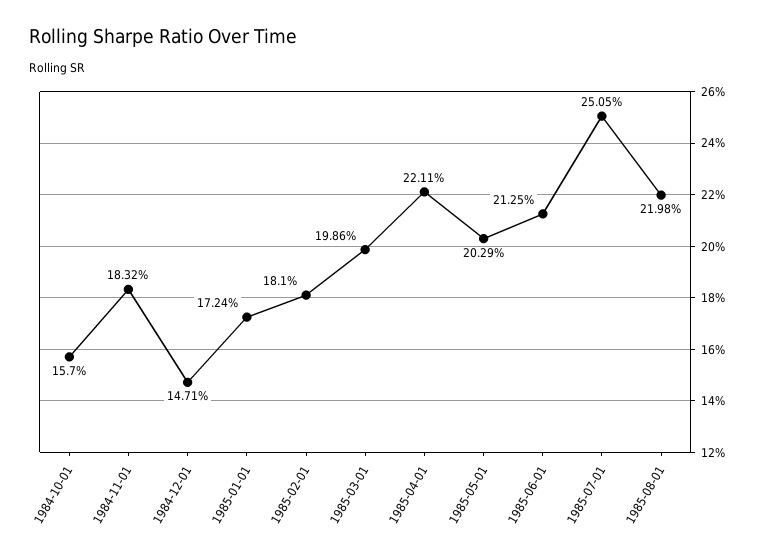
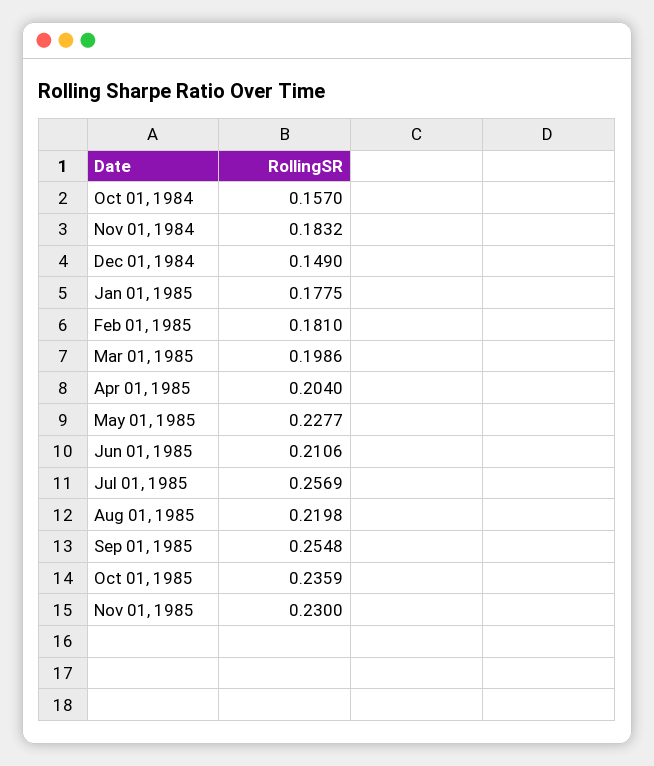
1984-12-01: 0.1471 -> 0.149
1985-01-01: 0.1724 -> 0.1775
1985-04-01: 0.2211 -> 0.204
1985-05-01: 0.2029 -> 0.2277
1985-06-01: 0.2125 -> 0.2106
1985-07-01: 0.2505 -> 0.2569
Sep 01, 1985: none -> 0.2548
Oct 01, 1985: none -> 0.2359
Nov 01, 1985: none -> 0.23

